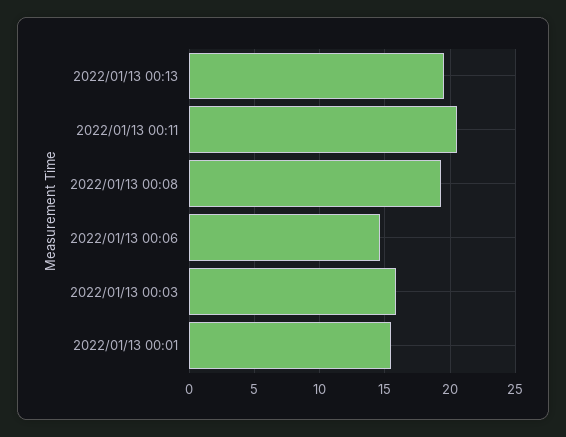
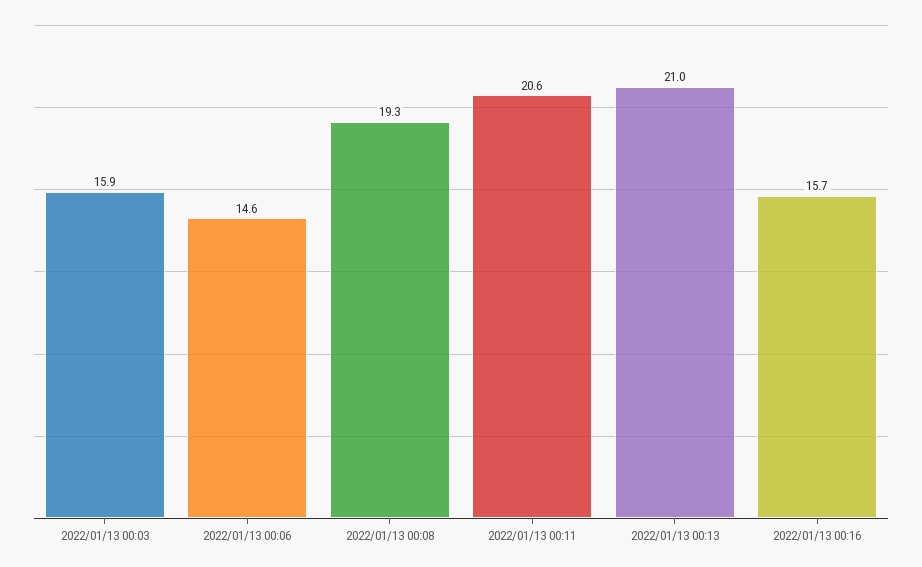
2022/01/13 00:13: 19.5 -> 21
2022/01/13 00:01: 15.5 -> none
2022/01/13 00:16: none -> 15.7

